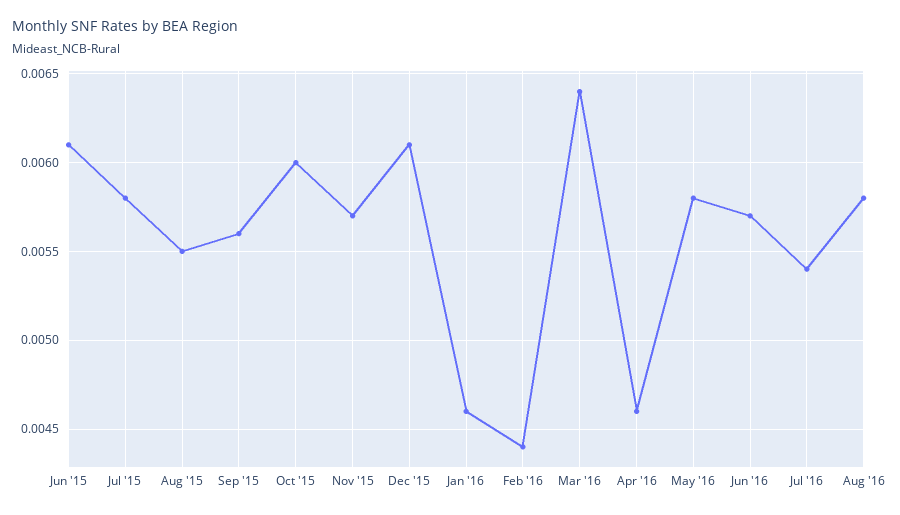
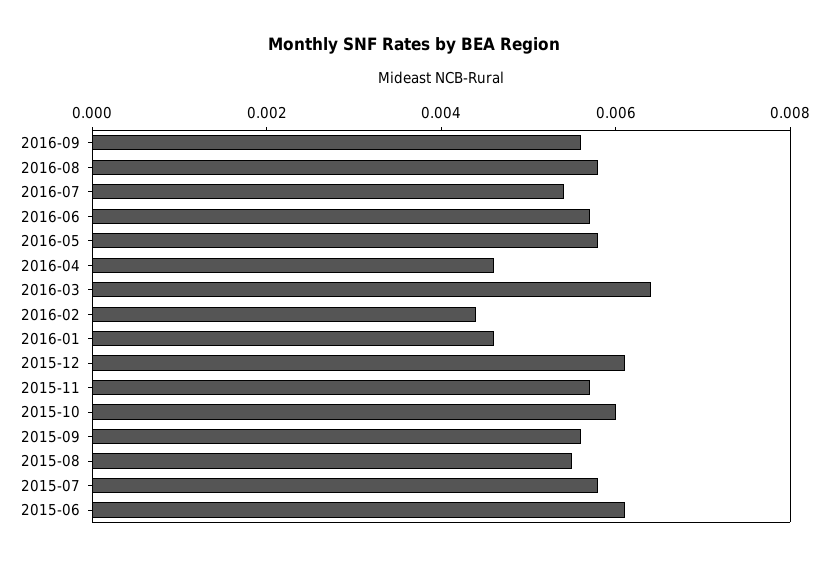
2016-09: none -> 0.0055

